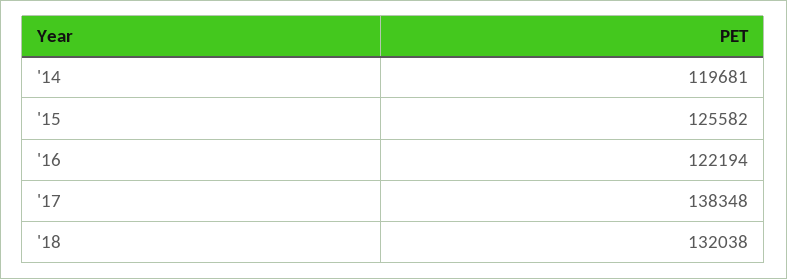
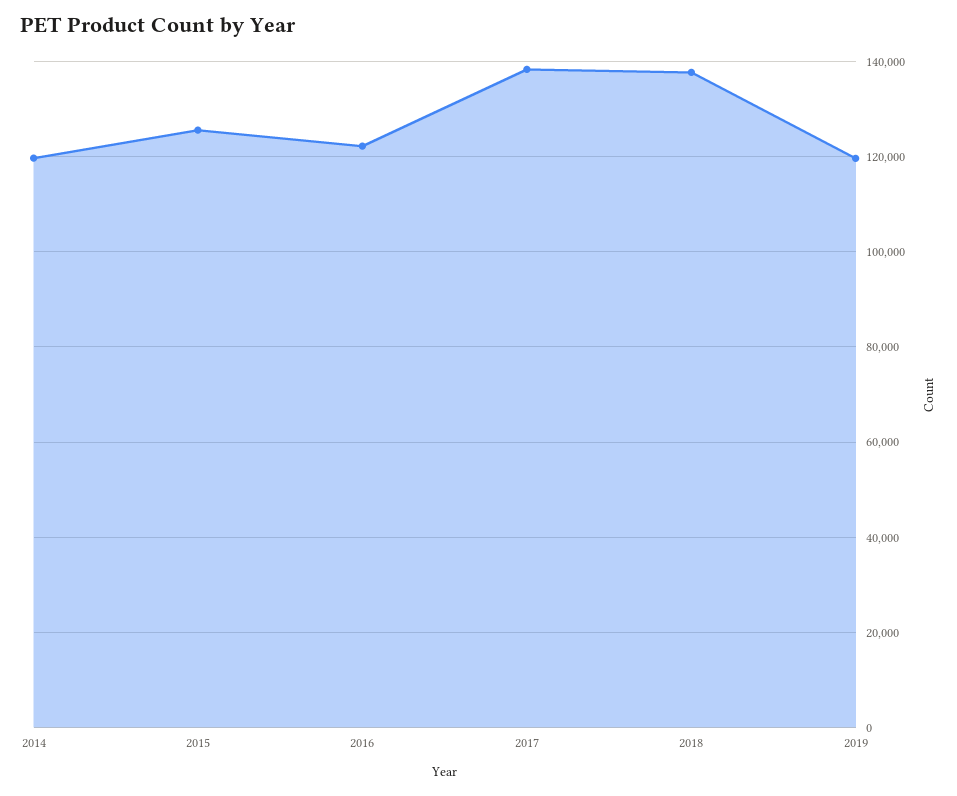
'18: 132038 -> 138000
2019: none -> 120000

